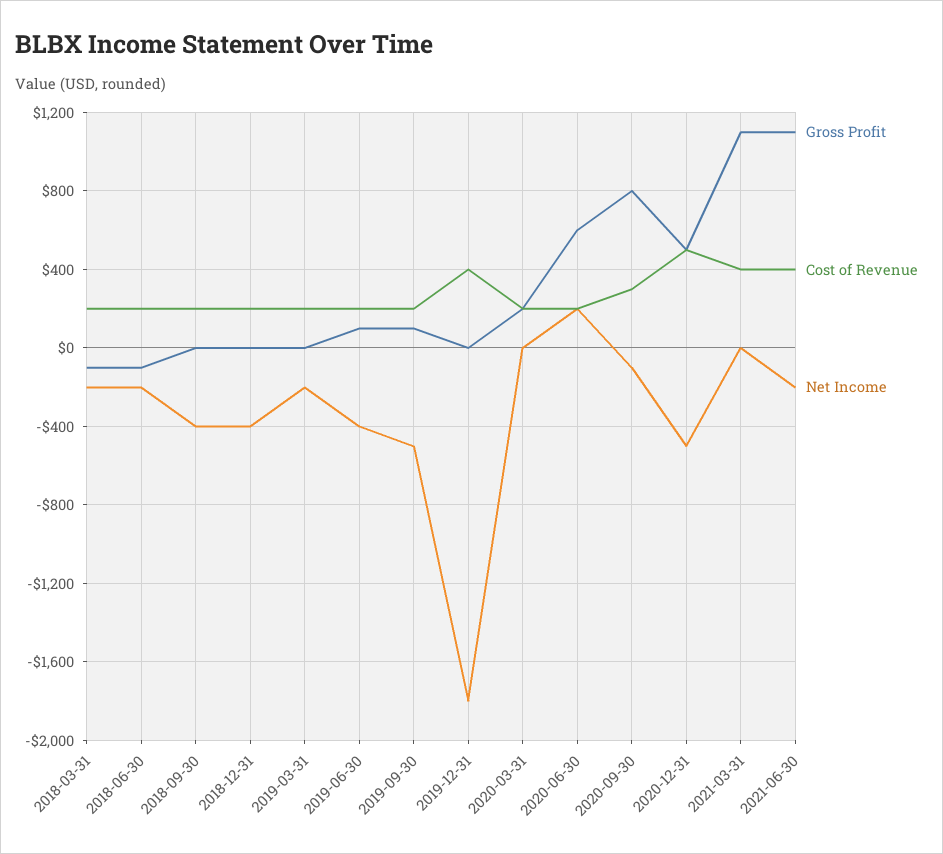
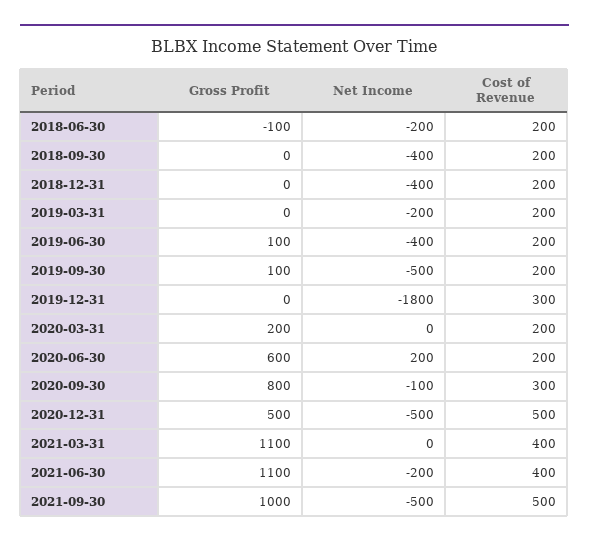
Gross Profit, 2018-03-31: -100 -> none
Cost of Revenue, 2018-03-31: 200 -> none
Net Income, 2018-03-31: -200 -> none
Cost of Revenue, 2019-12-31: 400 -> 300
Gross Profit, 2021-09-30: none -> 1000
Net Income, 2021-09-30: none -> -500
Cost of Revenue, 2021-09-30: none -> 500

